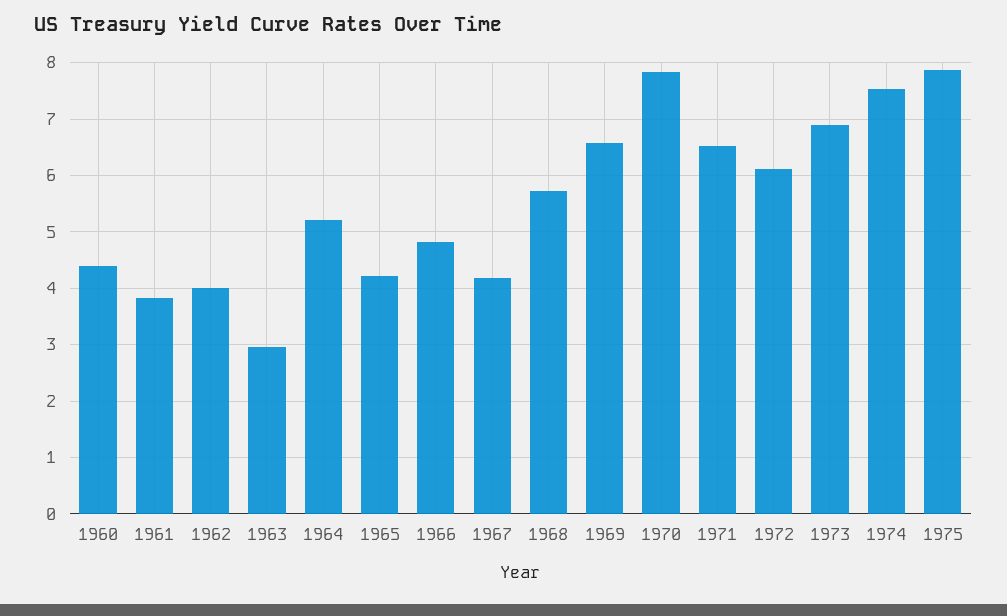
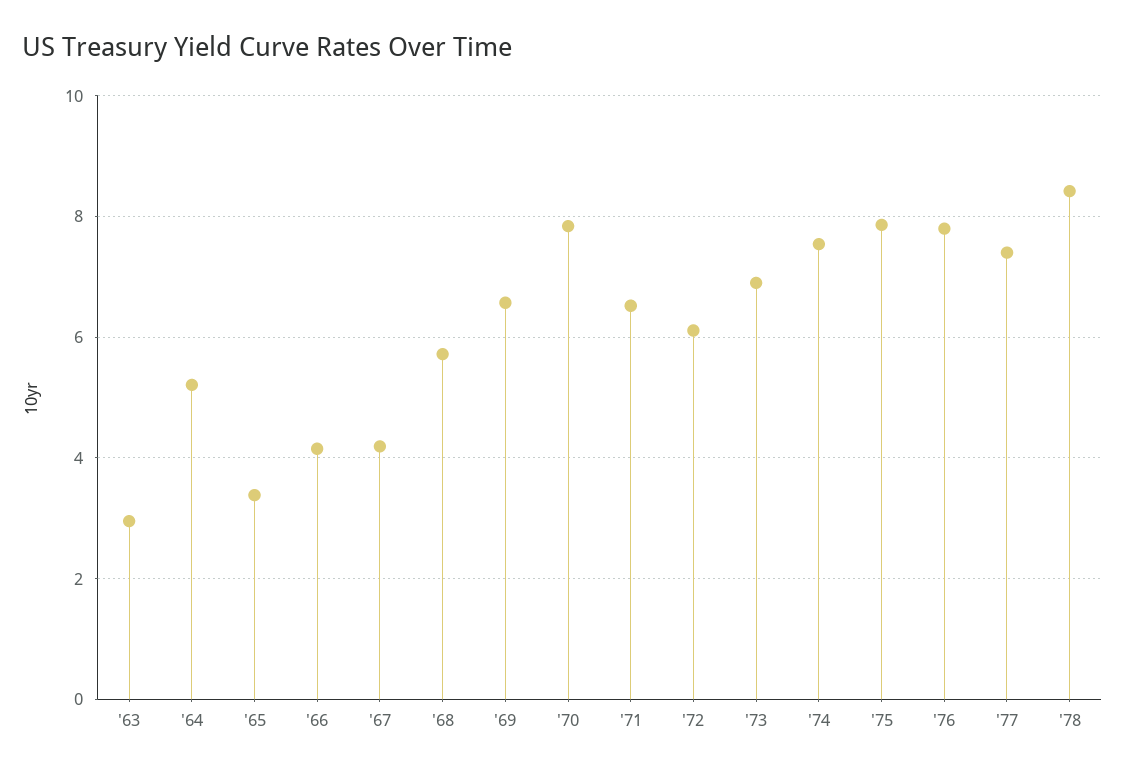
1960: 4.4 -> none
1961: 3.8 -> none
1962: 4 -> none
1965: 4.2 -> 3.4
1966: 4.8 -> 4.2
'76: none -> 7.8
'77: none -> 7.4
'78: none -> 8.4

